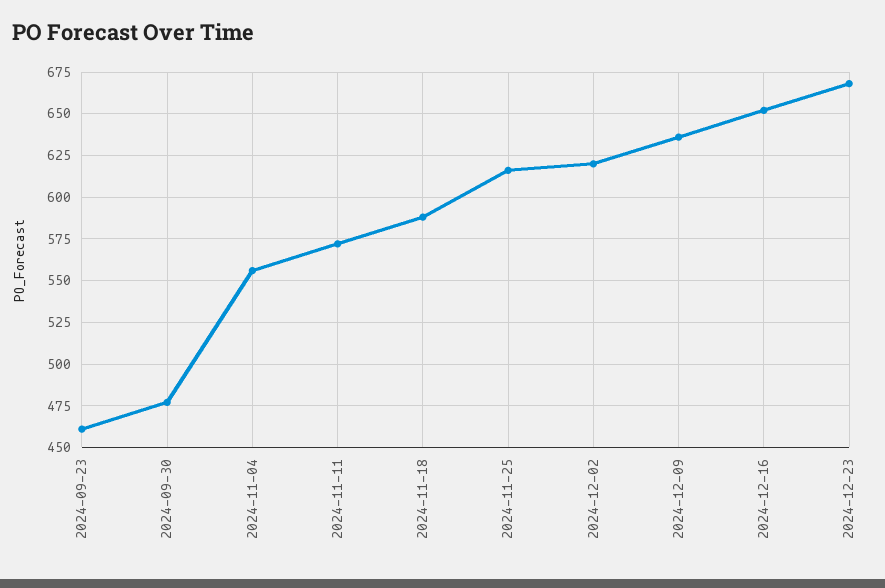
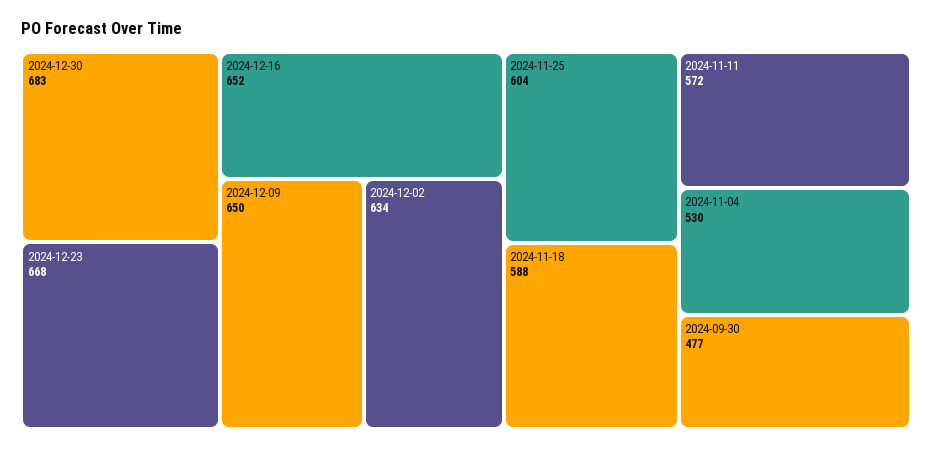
2024-09-23: 460 -> none
2024-11-04: 555 -> 530
2024-11-25: 615 -> 604
2024-12-02: 620 -> 634
2024-12-09: 635 -> 650
2024-12-30: none -> 683

